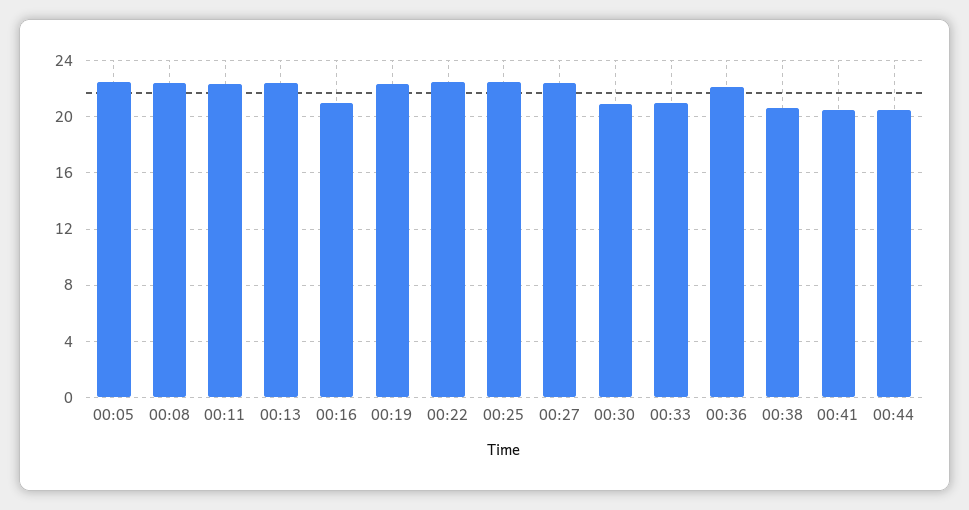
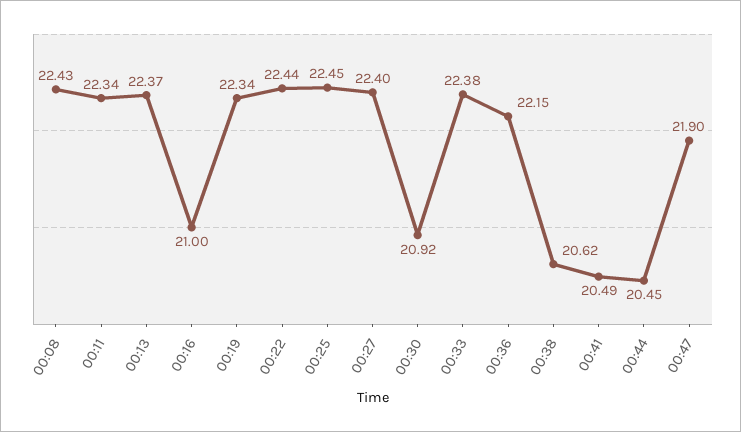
00:05: 22.5 -> none
00:33: 21 -> 22.38
00:47: none -> 21.9

